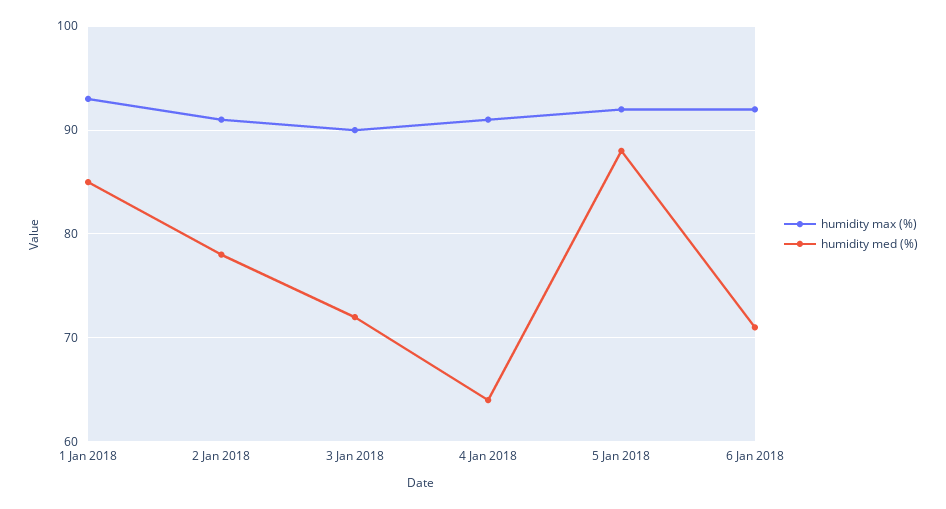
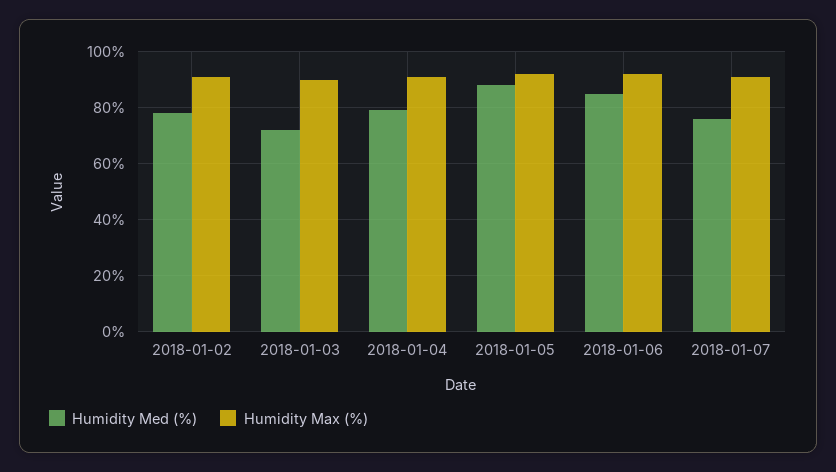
humidity max (%), 1 Jan 2018: 93 -> none
humidity med (%), 1 Jan 2018: 85 -> none
humidity med (%), 4 Jan 2018: 64 -> 80
humidity med (%), 6 Jan 2018: 71 -> 85
humidity med (%), 2018-01-07: none -> 75
humidity max (%), 2018-01-07: none -> 90

